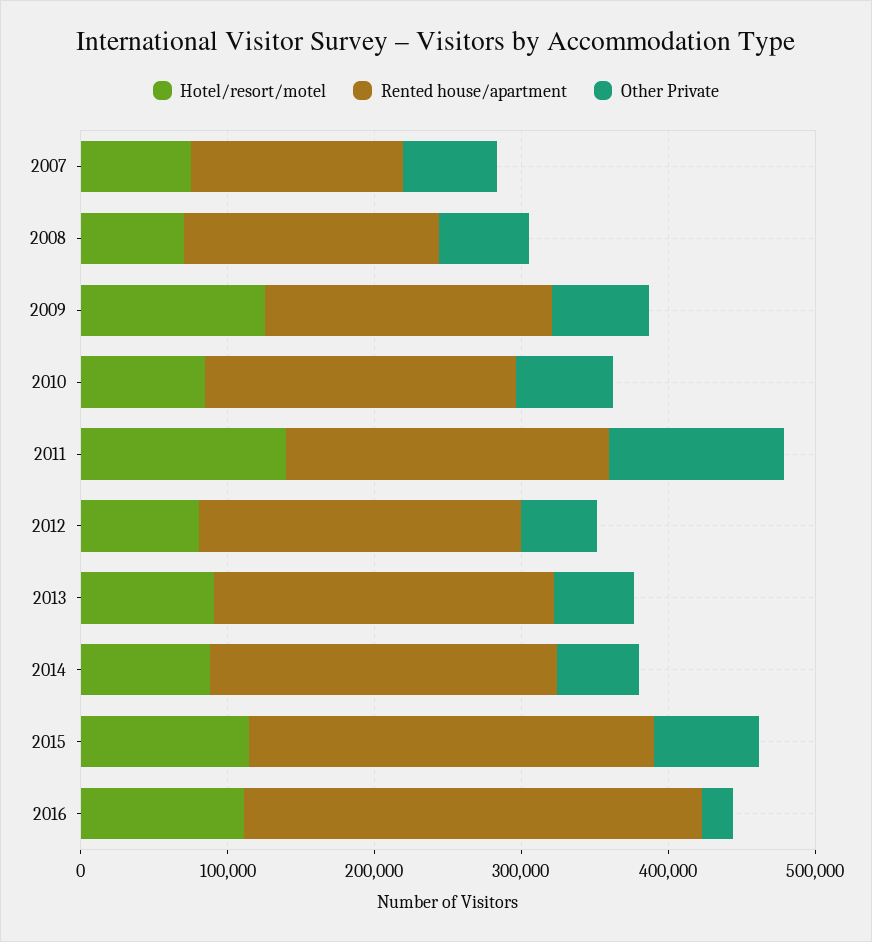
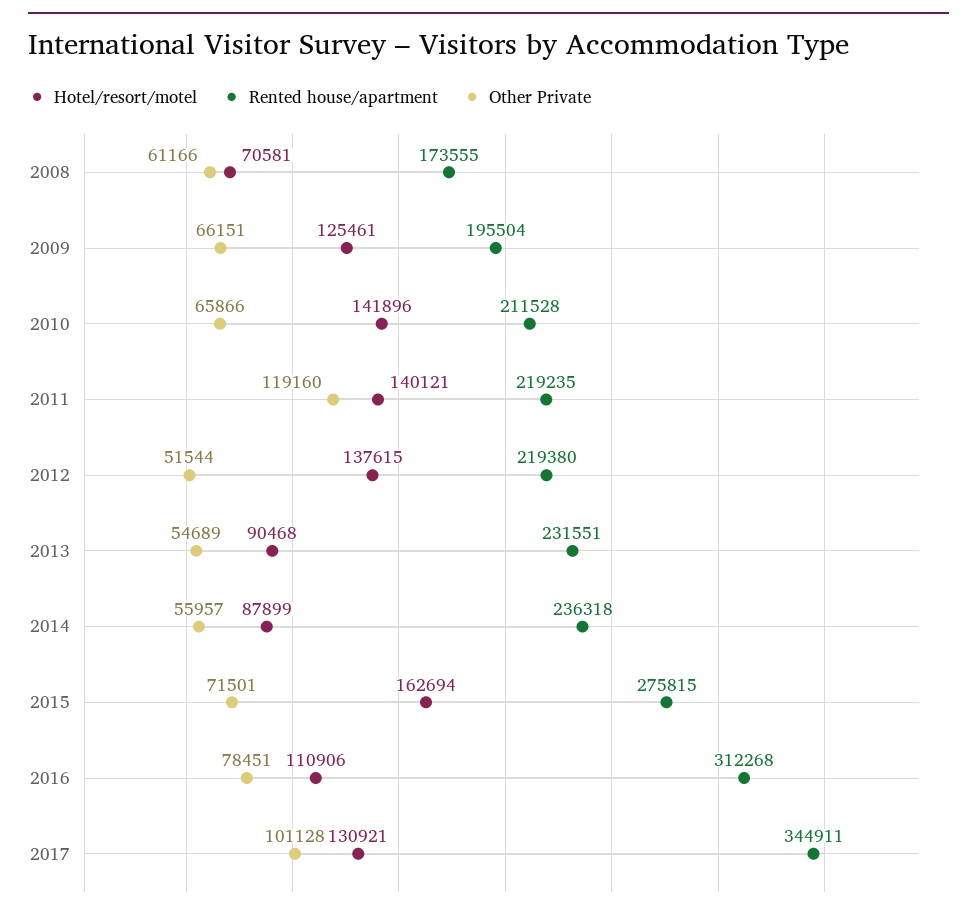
Hotel/resort/motel, 2007: 80000 -> none
Rented house/apartment, 2007: 140000 -> none
Other Private, 2007: 60000 -> none
Hotel/resort/motel, 2010: 80000 -> 141896
Hotel/resort/motel, 2012: 80000 -> 137615
Hotel/resort/motel, 2015: 120000 -> 162694
Other Private, 2016: 20000 -> 78451
Hotel/resort/motel, 2017: none -> 130921
Rented house/apartment, 2017: none -> 344911
Other Private, 2017: none -> 101128

